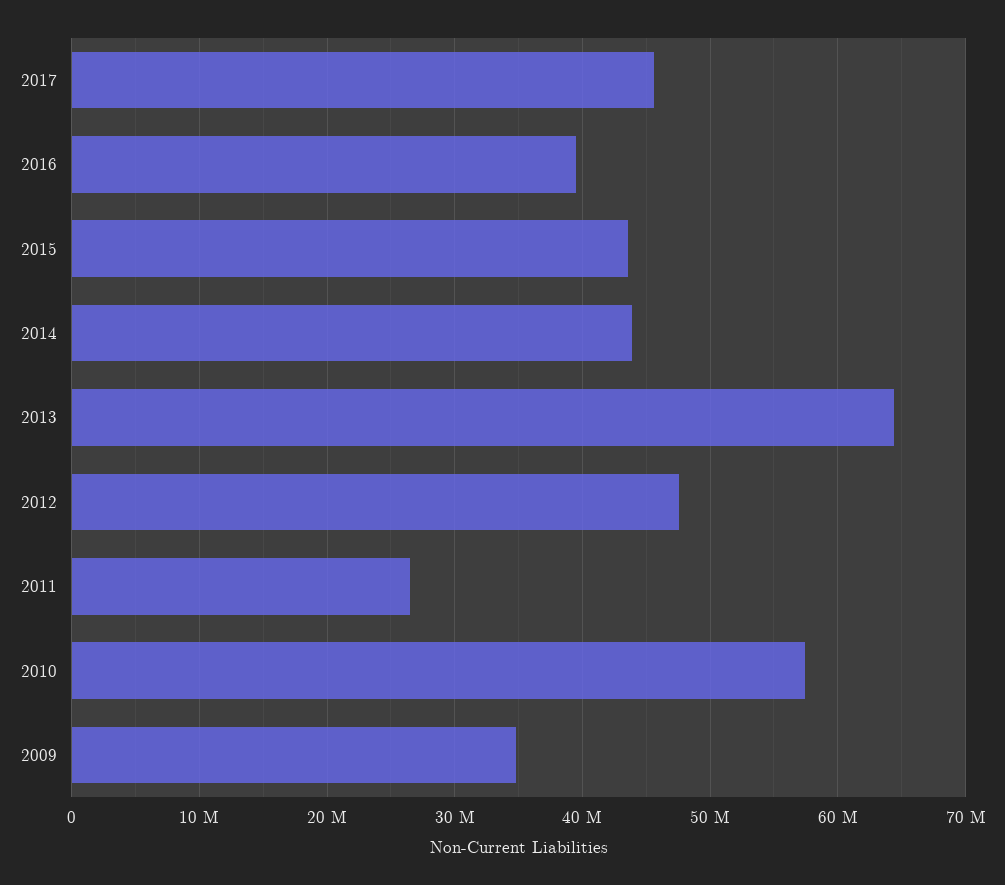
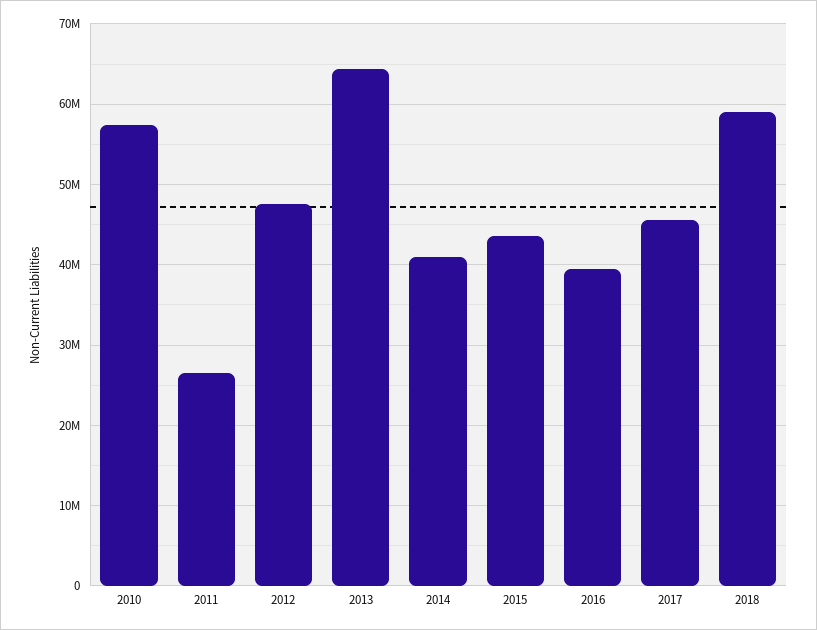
2014: 44000000 -> 41000000
2009: 35000000 -> none
2018: none -> 59000000

